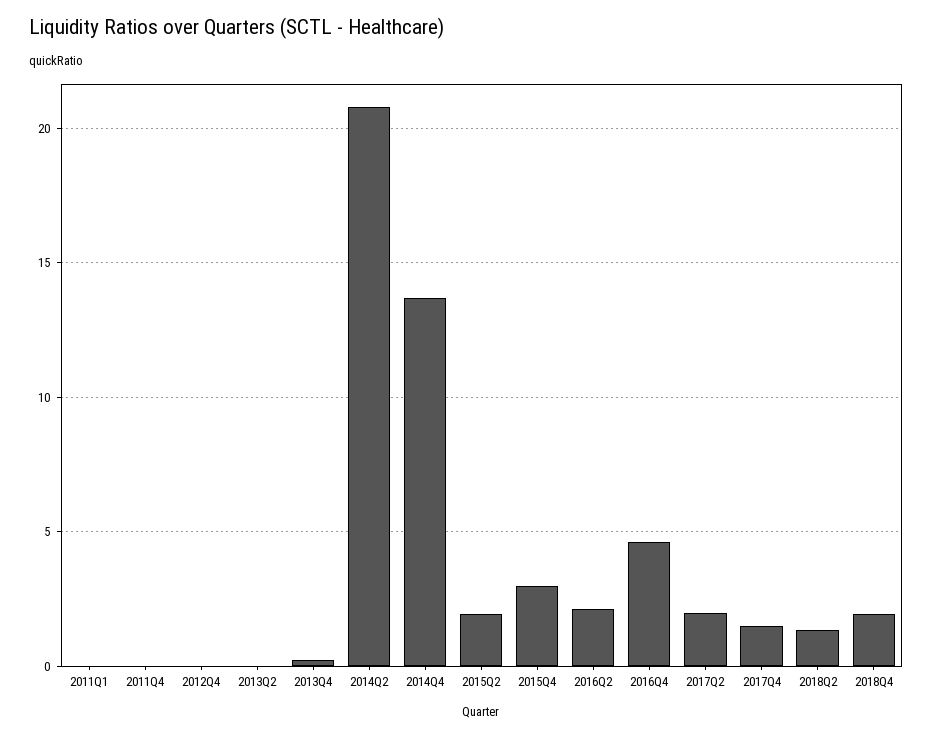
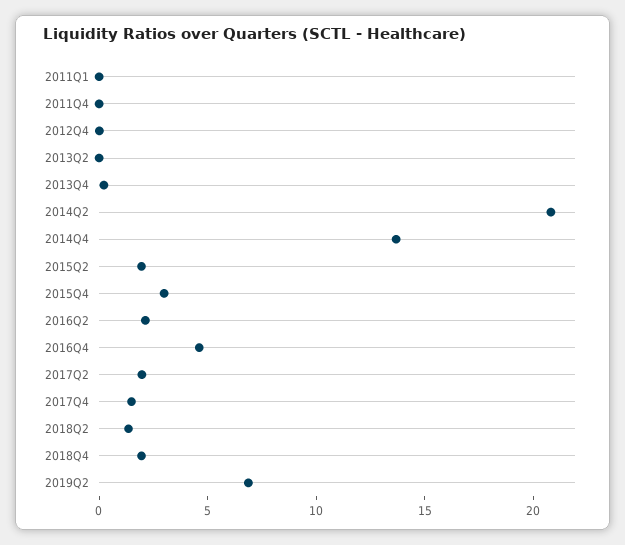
2019Q2: none -> 7

